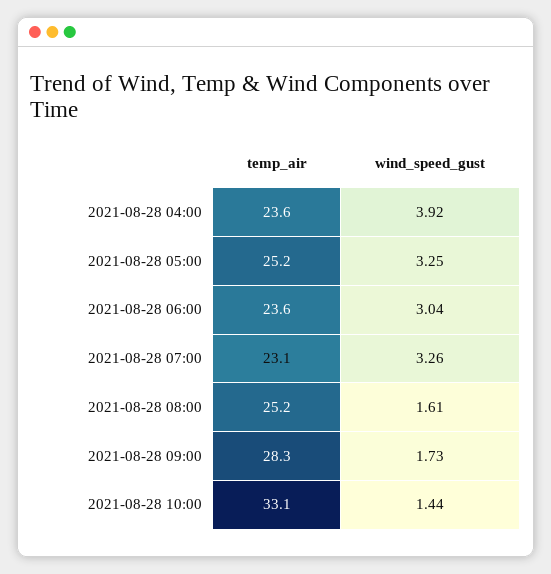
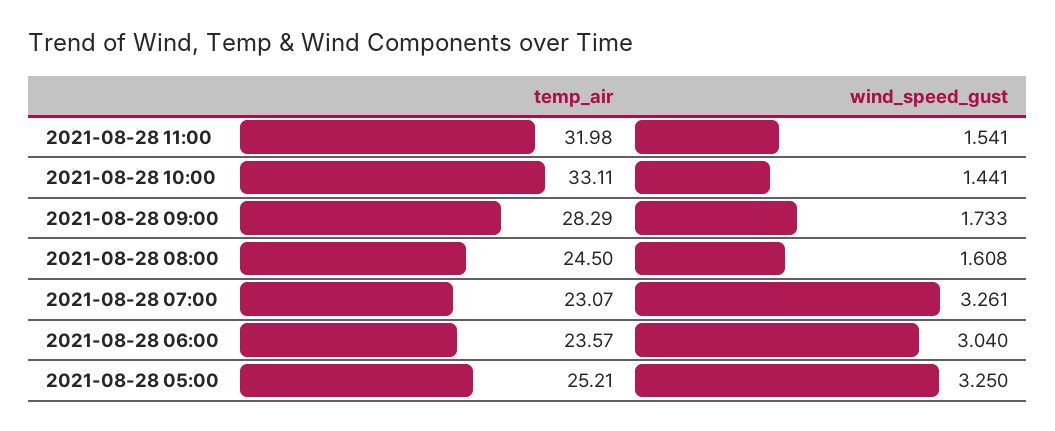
temp_air, 2021-08-28 04:00: 23.6 -> none
wind_speed_gust, 2021-08-28 04:00: 3.92 -> none
temp_air, 2021-08-28 08:00: 25.2 -> 24.5
temp_air, 2021-08-28 11:00: none -> 31.98
wind_speed_gust, 2021-08-28 11:00: none -> 1.541

